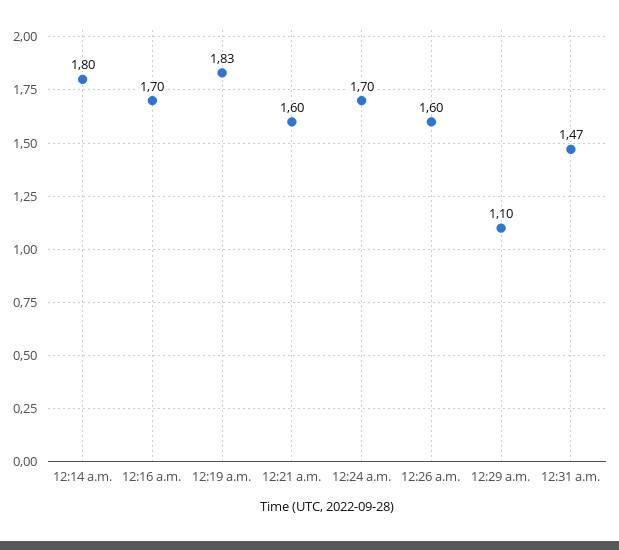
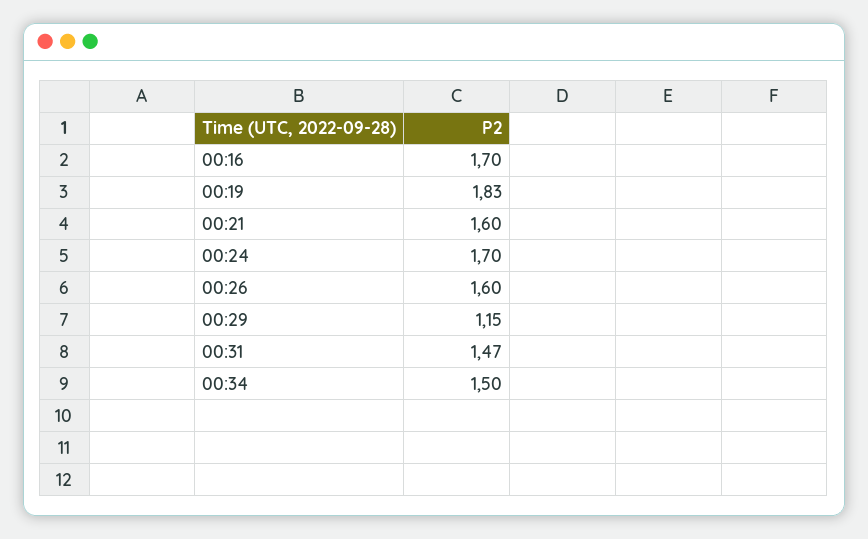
12:14 a.m.: 1.8 -> none
12:29 a.m.: 1.1 -> 1.15
00:34: none -> 1.5

